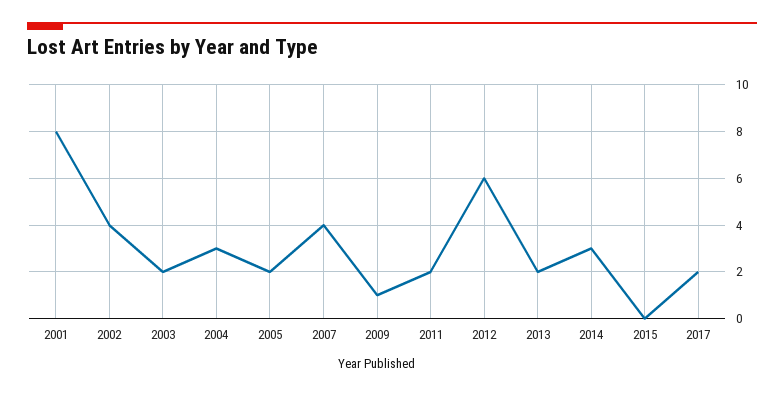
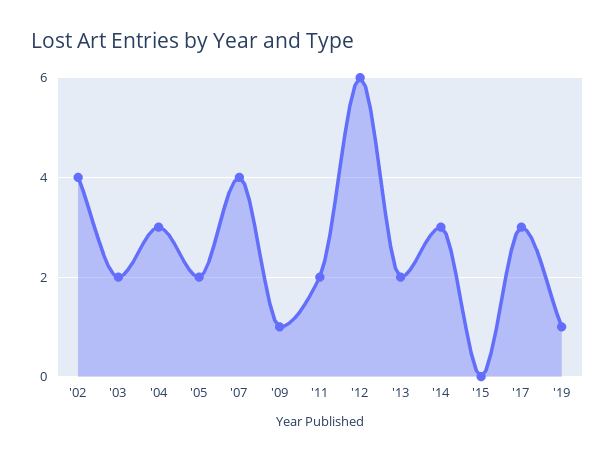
2001: 8 -> none
2017: 2 -> 3
'19: none -> 1

